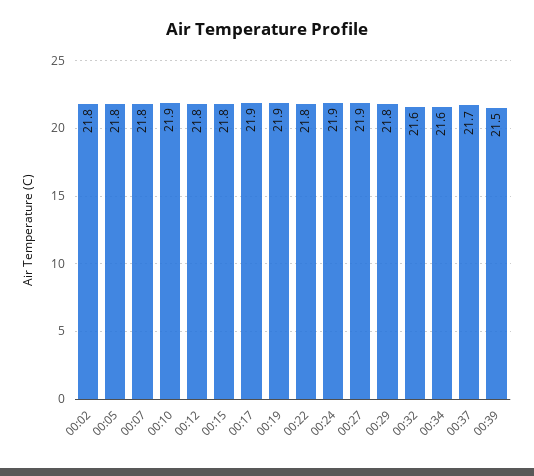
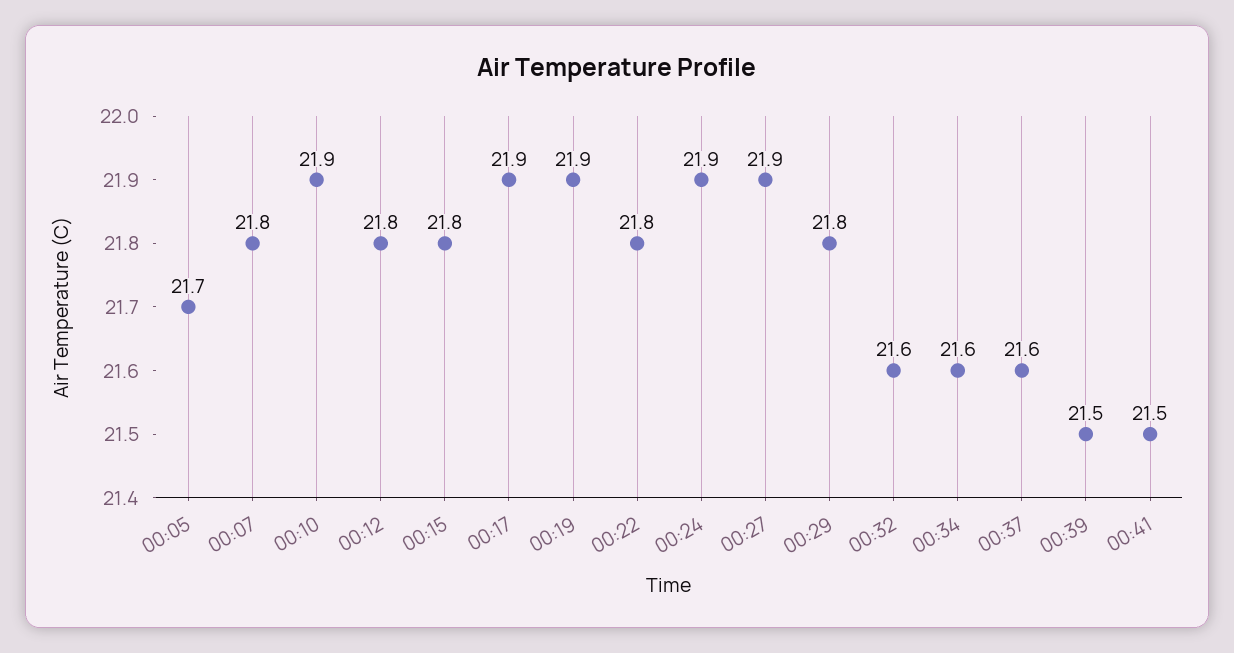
00:02: 21.8 -> none
00:05: 21.8 -> 21.7
00:37: 21.7 -> 21.6
00:41: none -> 21.5

